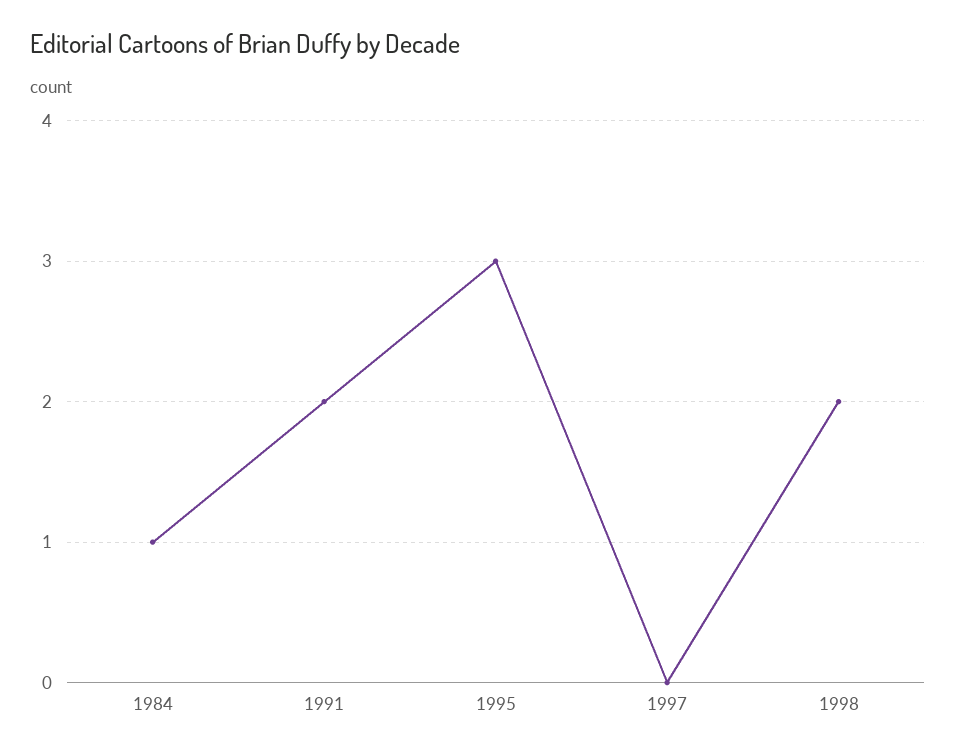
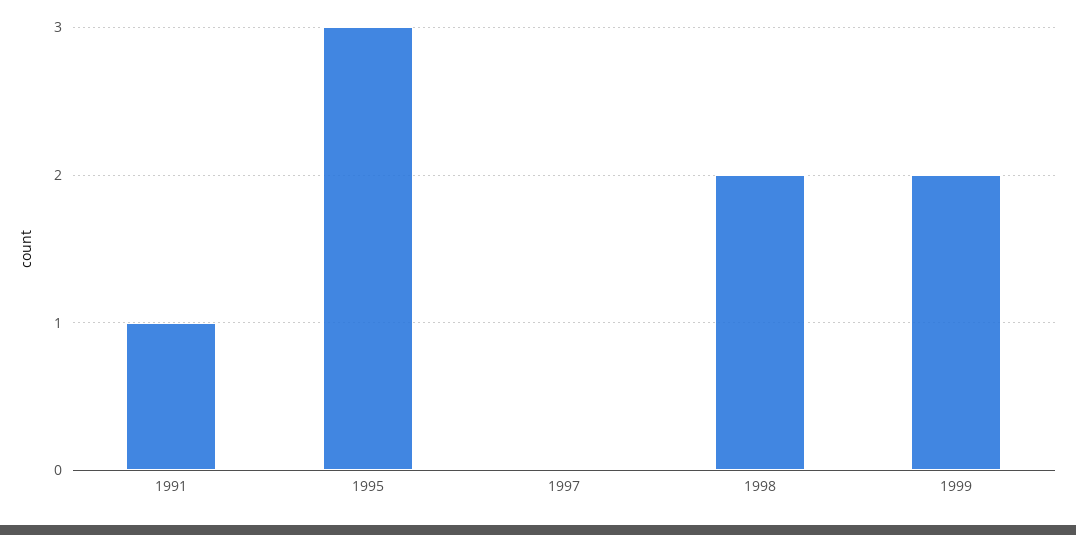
1984: 1 -> none
1991: 2 -> 1
1999: none -> 2

